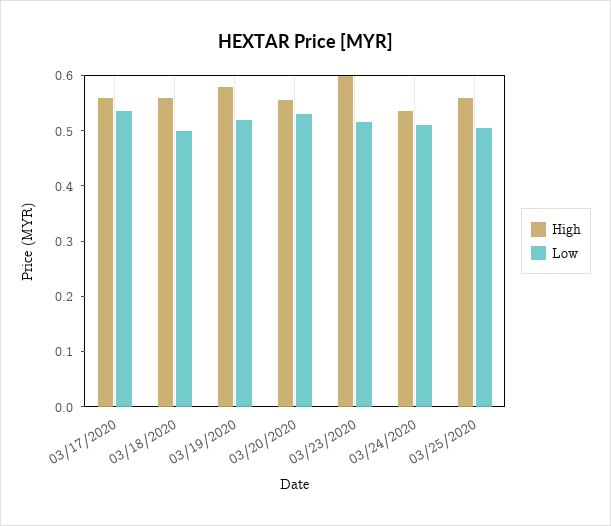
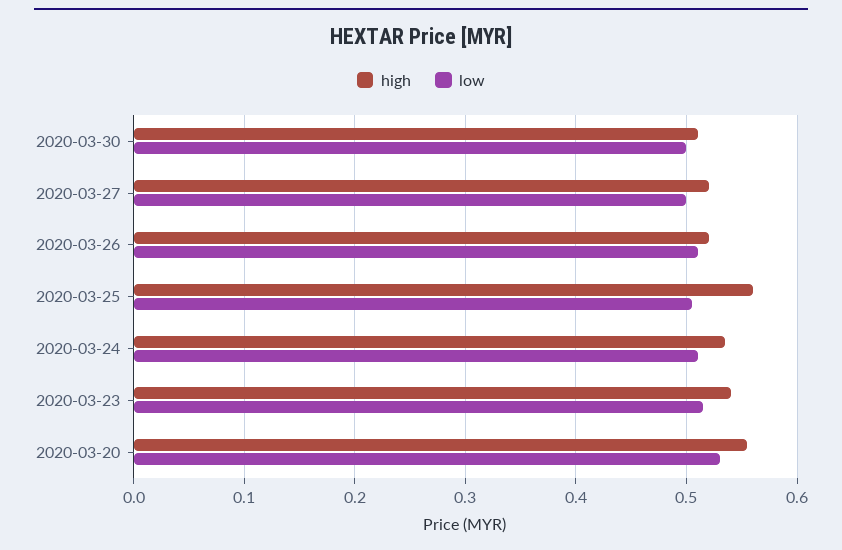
High, 03/17/2020: 0.56 -> none
Low, 03/17/2020: 0.54 -> none
High, 03/18/2020: 0.56 -> none
Low, 03/18/2020: 0.5 -> none
High, 03/19/2020: 0.58 -> none
Low, 03/19/2020: 0.52 -> none
High, 03/23/2020: 0.6 -> 0.54
High, 2020-03-30: none -> 0.51
Low, 2020-03-30: none -> 0.5
High, 2020-03-27: none -> 0.52
Low, 2020-03-27: none -> 0.5
High, 2020-03-26: none -> 0.52
Low, 2020-03-26: none -> 0.51

